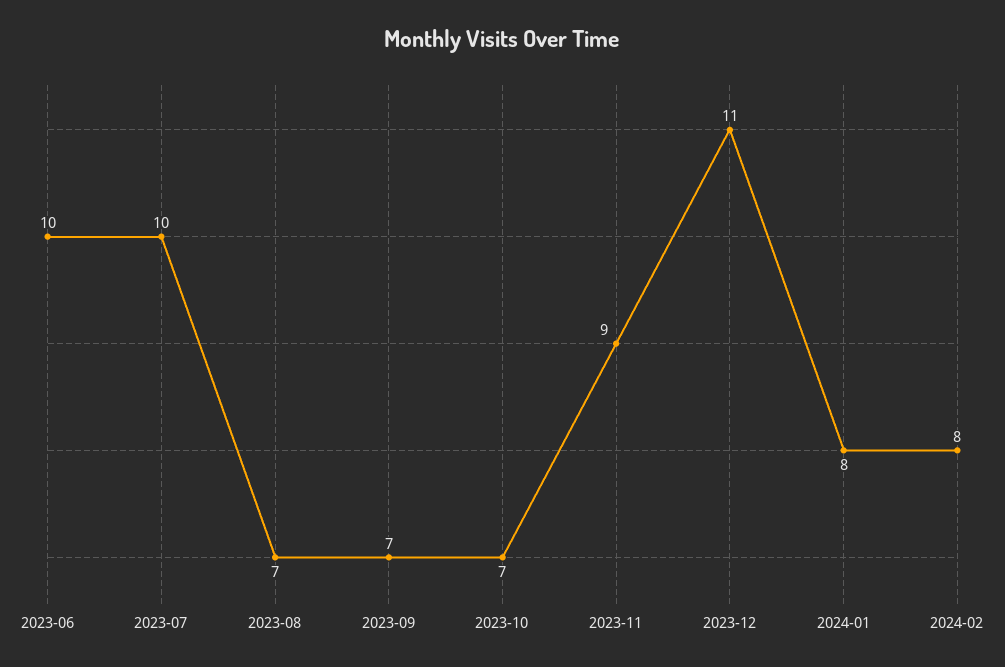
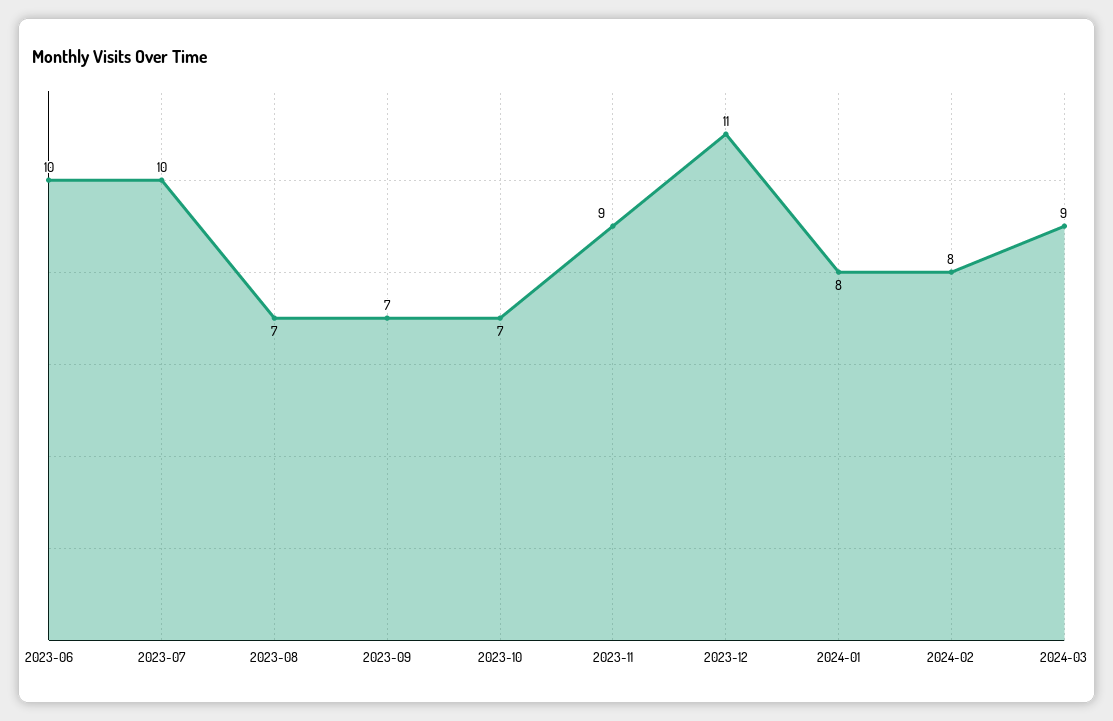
2024-03: none -> 9

